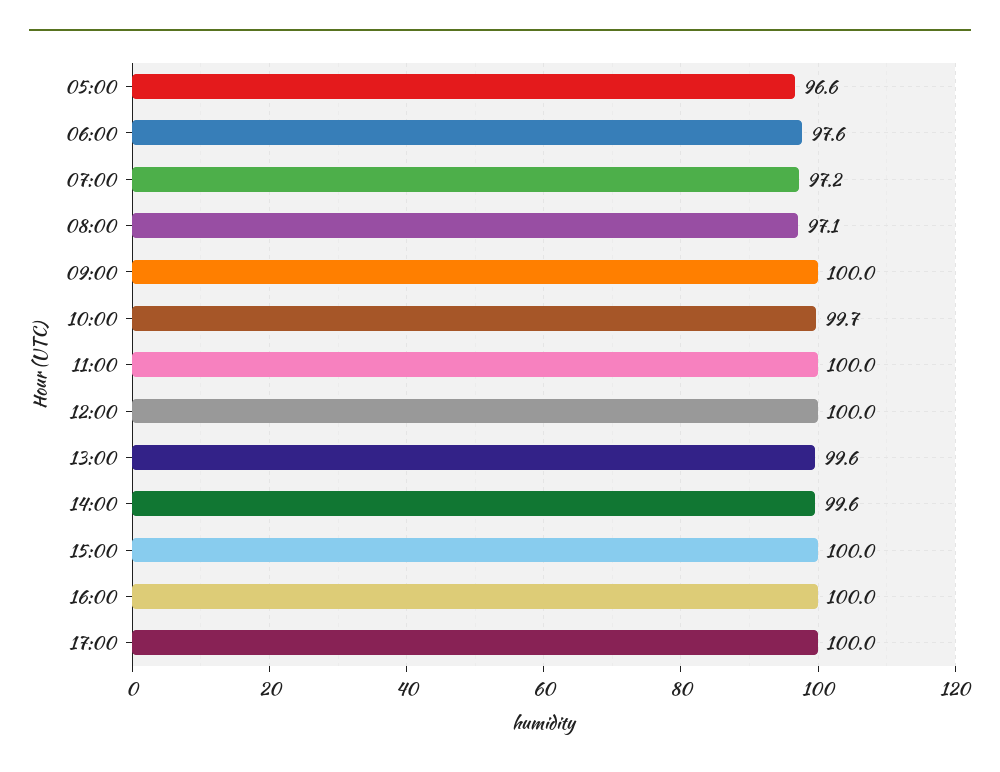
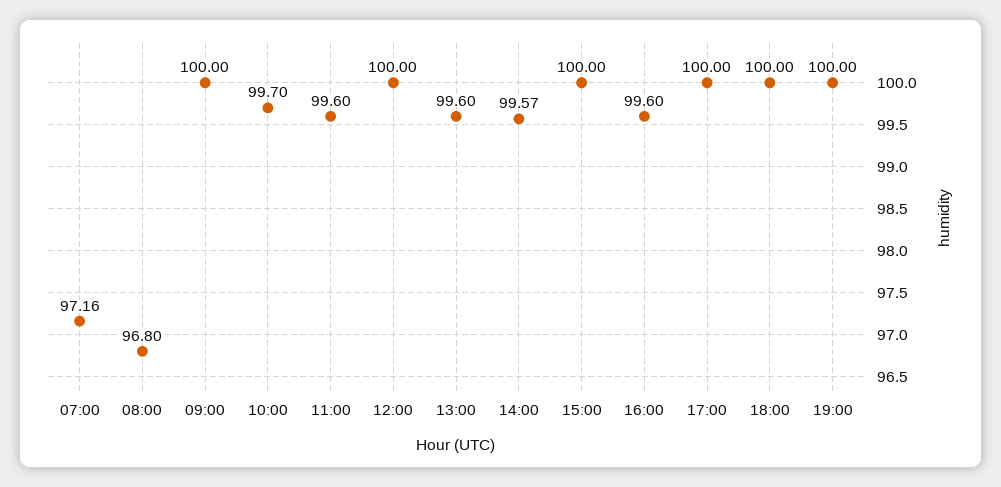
05:00: 96.6 -> none
06:00: 97.6 -> none
08:00: 97.1 -> 96.8
11:00: 100 -> 99.6
16:00: 100 -> 99.6
18:00: none -> 100
19:00: none -> 100

